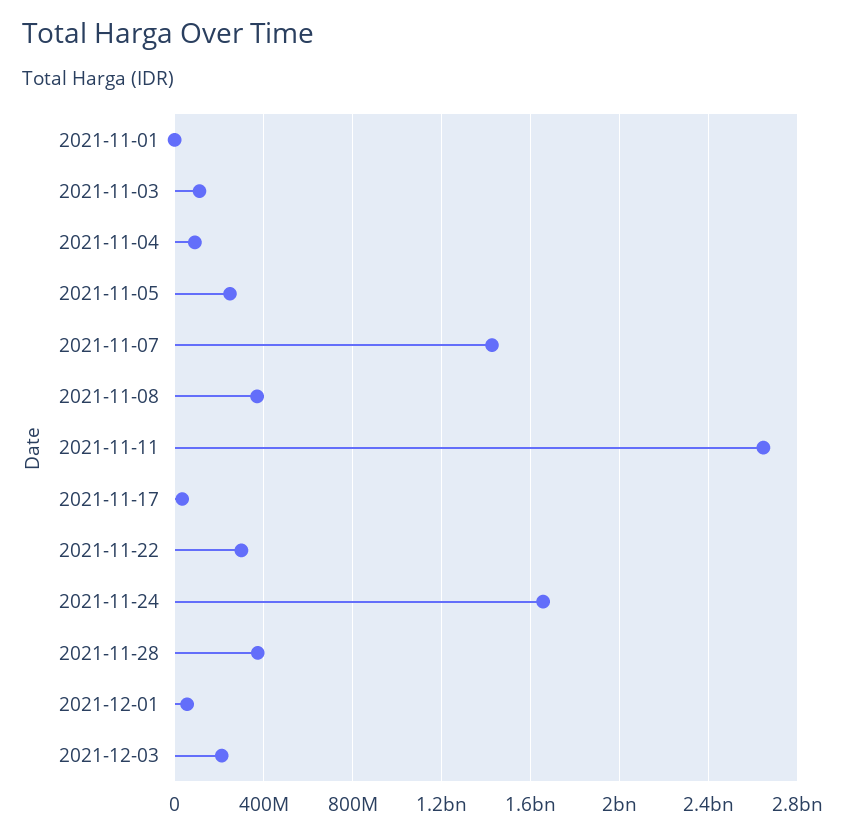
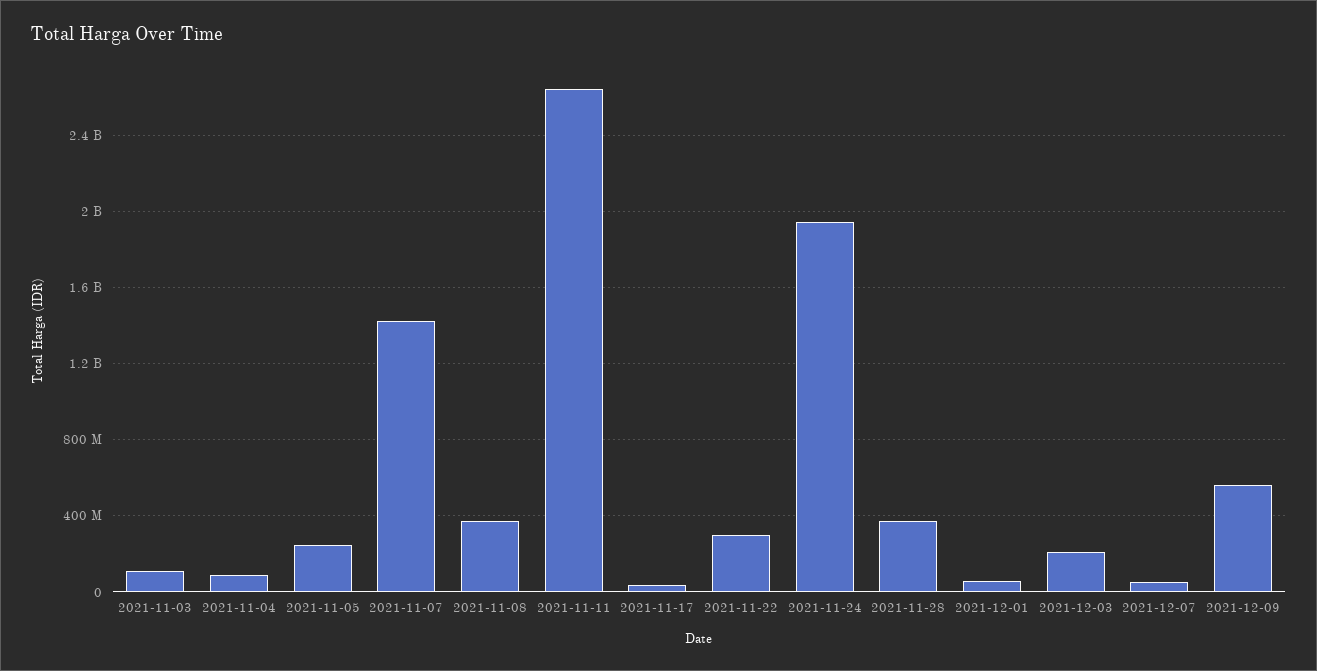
2021-11-01: 0 -> none
2021-11-24: 1650000000 -> 1950000000
2021-12-07: none -> 50000000
2021-12-09: none -> 550000000

